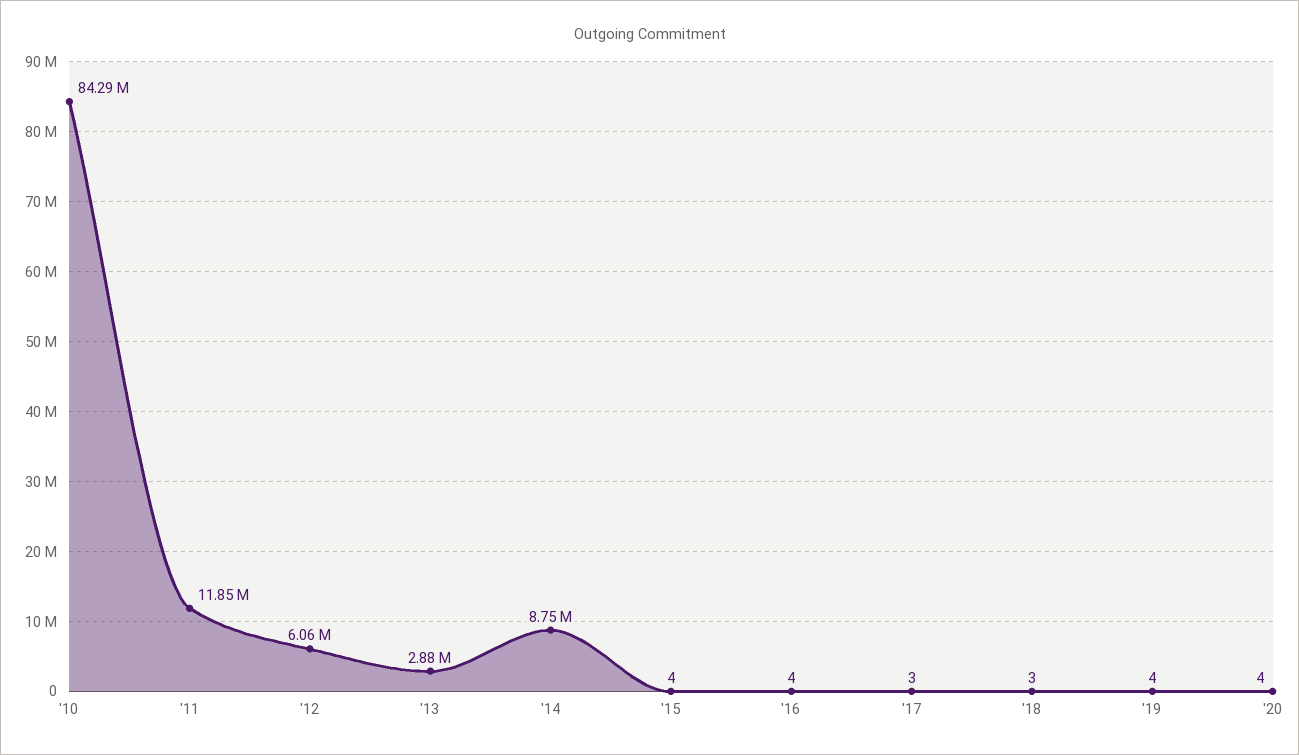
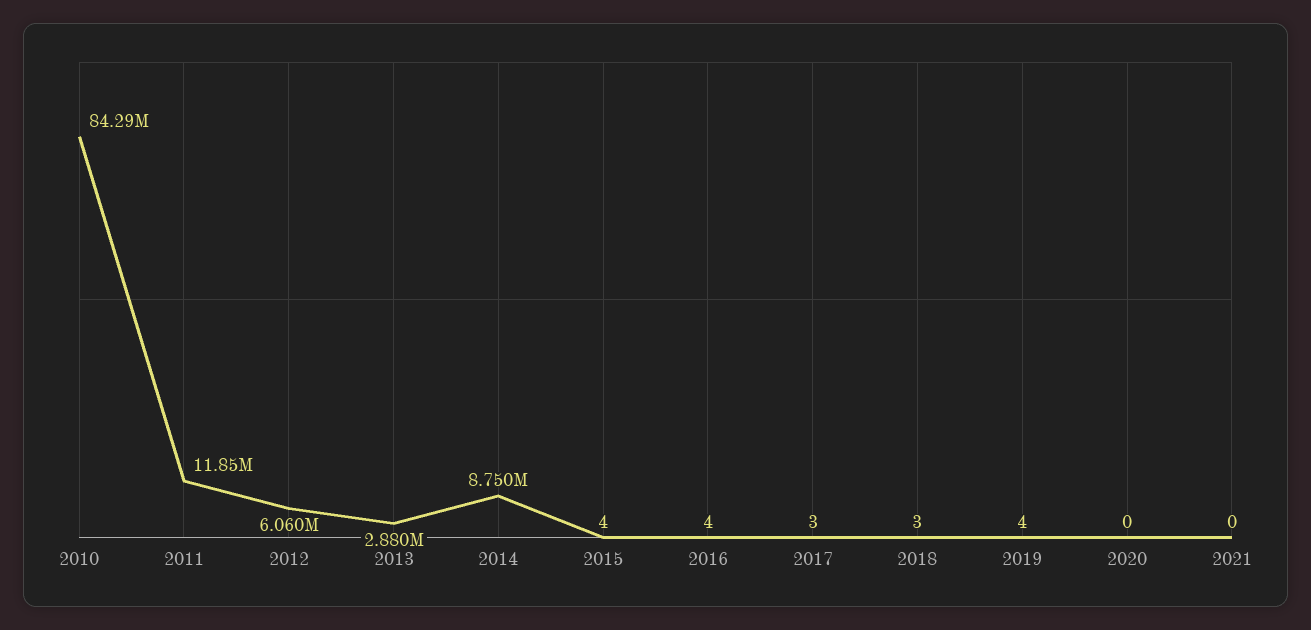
'20: 4 -> 0
2021: none -> 0

